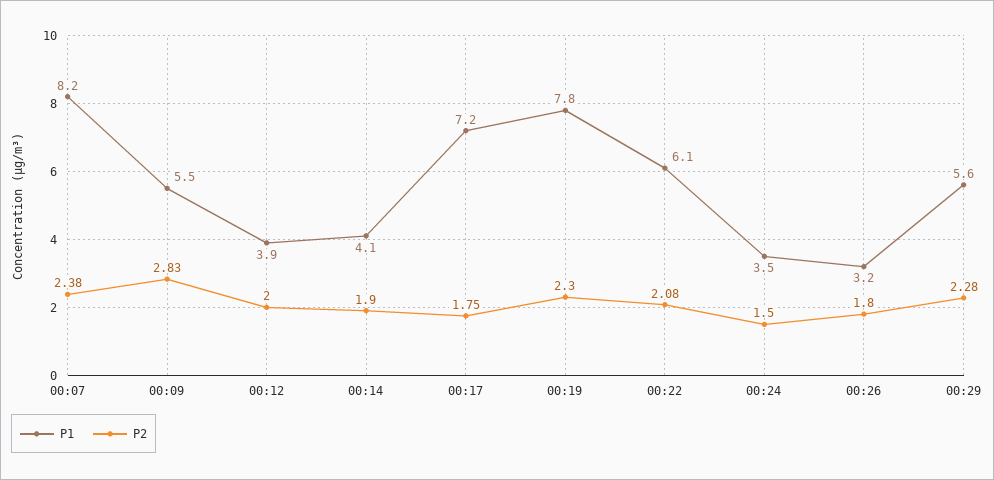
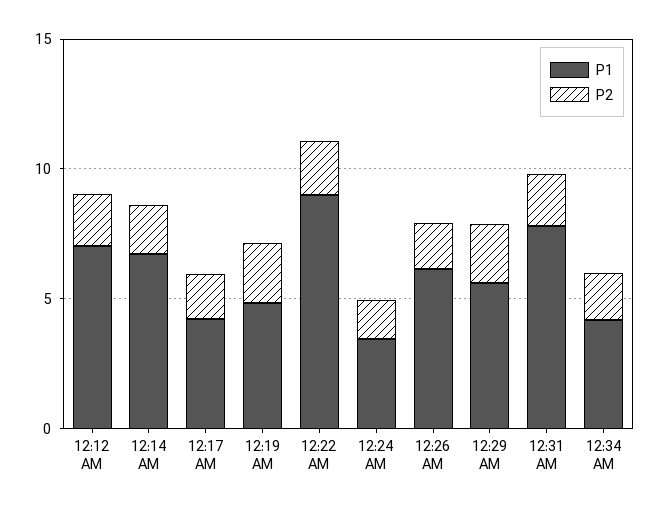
P1, 00:07: 8.2 -> none
P2, 00:07: 2.38 -> none
P1, 00:09: 5.5 -> none
P2, 00:09: 2.83 -> none
P1, 00:12: 3.9 -> 7
P1, 00:14: 4.1 -> 7
P1, 00:17: 7.2 -> 4
P1, 00:19: 7.8 -> 5
P1, 00:22: 6.1 -> 9
P1, 00:26: 3.2 -> 6
P1, 12:31 AM: none -> 8
P2, 12:31 AM: none -> 2
P1, 12:34 AM: none -> 4
P2, 12:34 AM: none -> 2

